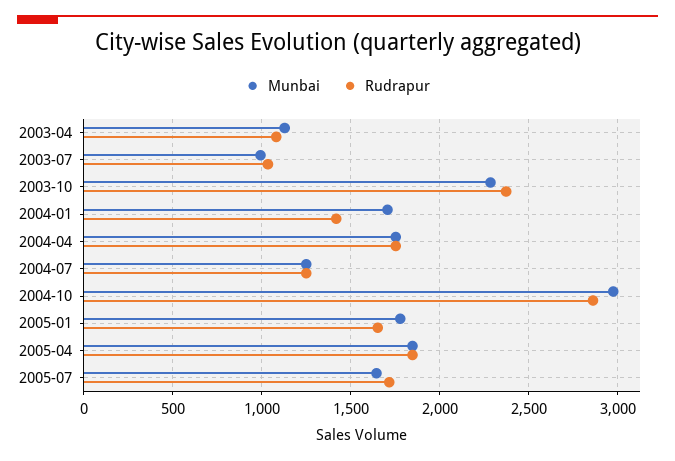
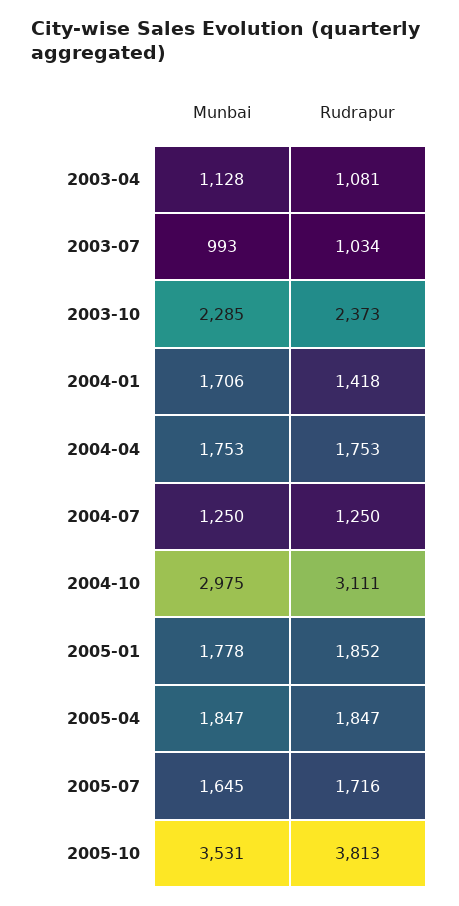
Rudrapur, 2004-10: 2850 -> 3111
Rudrapur, 2005-01: 1650 -> 1852
Munbai, 2005-10: none -> 3531
Rudrapur, 2005-10: none -> 3813

